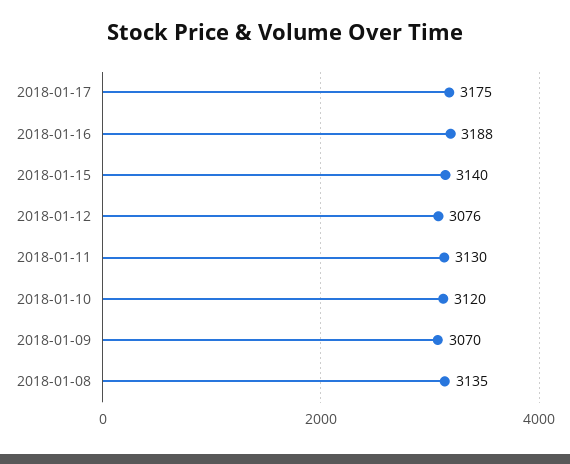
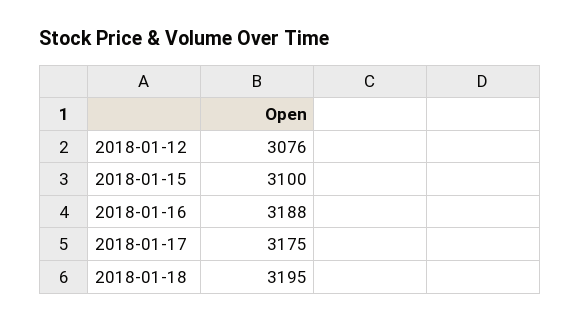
2018-01-15: 3140 -> 3100
2018-01-11: 3130 -> none
2018-01-10: 3120 -> none
2018-01-09: 3070 -> none
2018-01-08: 3135 -> none
2018-01-18: none -> 3195

